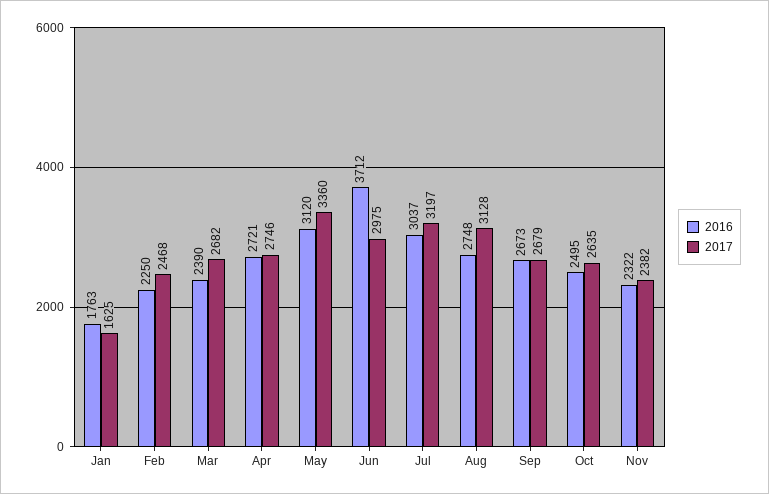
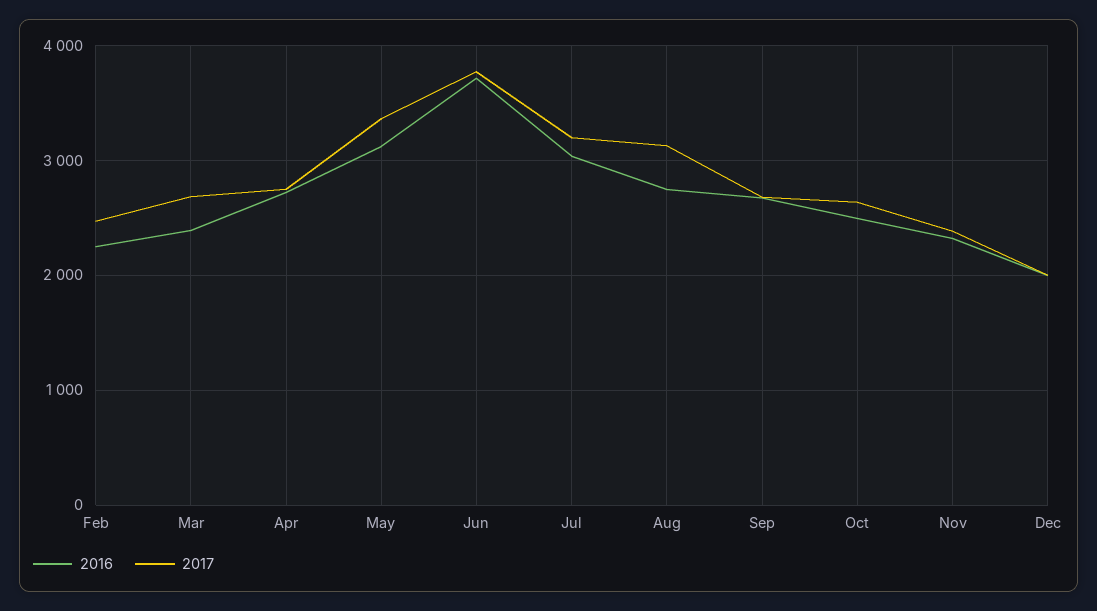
2016, Jan: 1763 -> none
2017, Jan: 1625 -> none
2017, Jun: 2975 -> 3800
2016, Dec: none -> 2000
2017, Dec: none -> 2000

